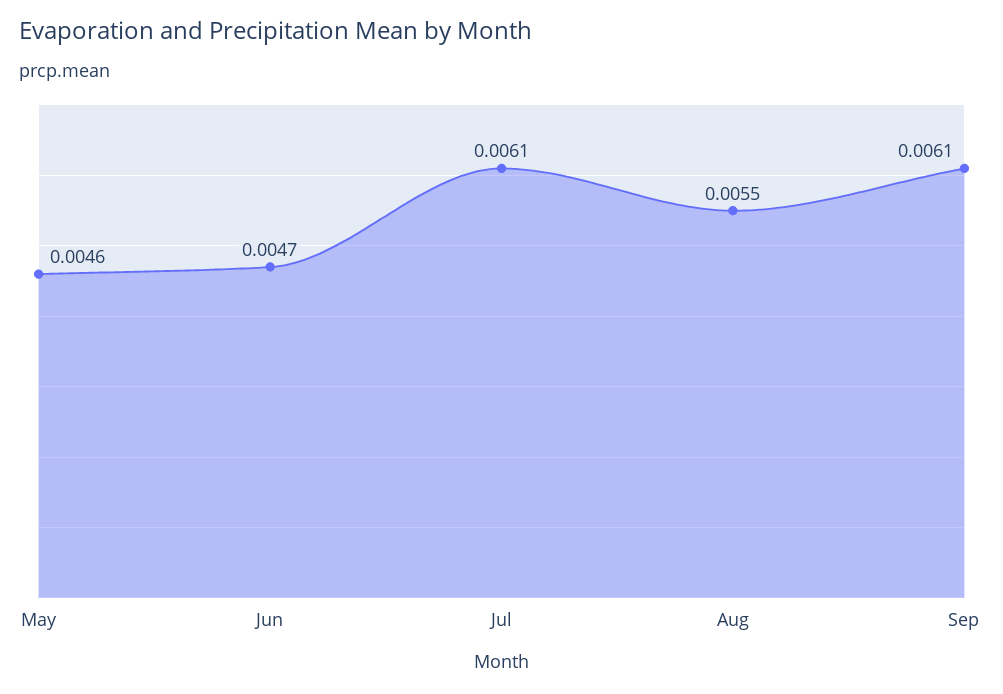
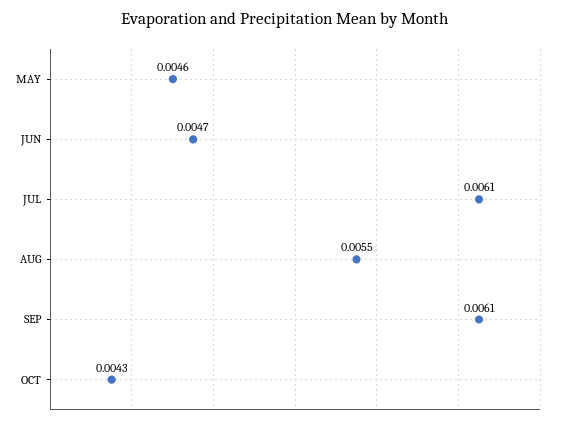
OCT: none -> 0.0043

